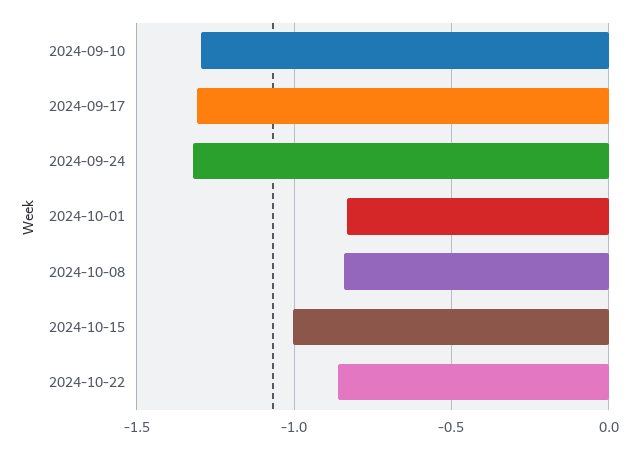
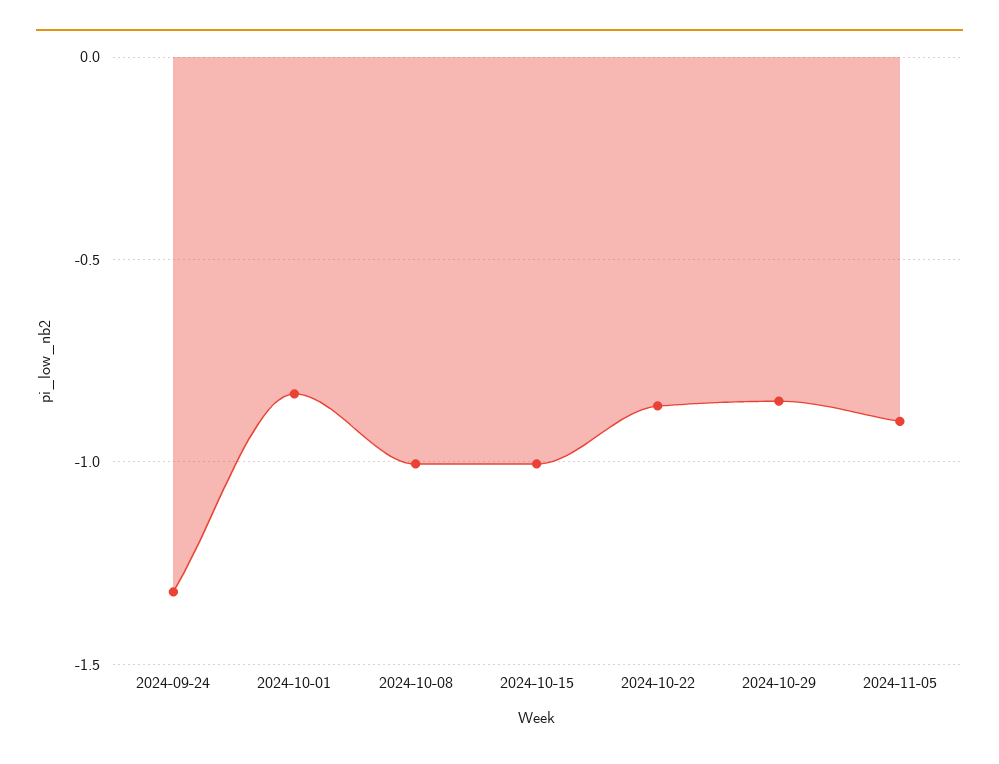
2024-09-10: -1.3 -> none
2024-09-17: -1.3 -> none
2024-10-08: -0.85 -> -1
2024-10-29: none -> -0.85
2024-11-05: none -> -0.9

